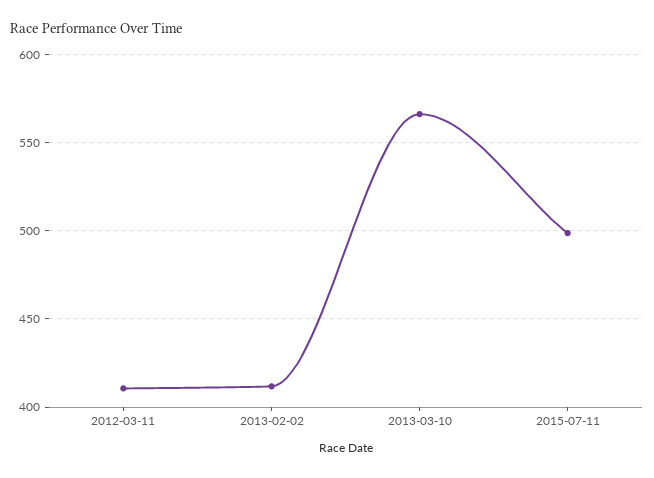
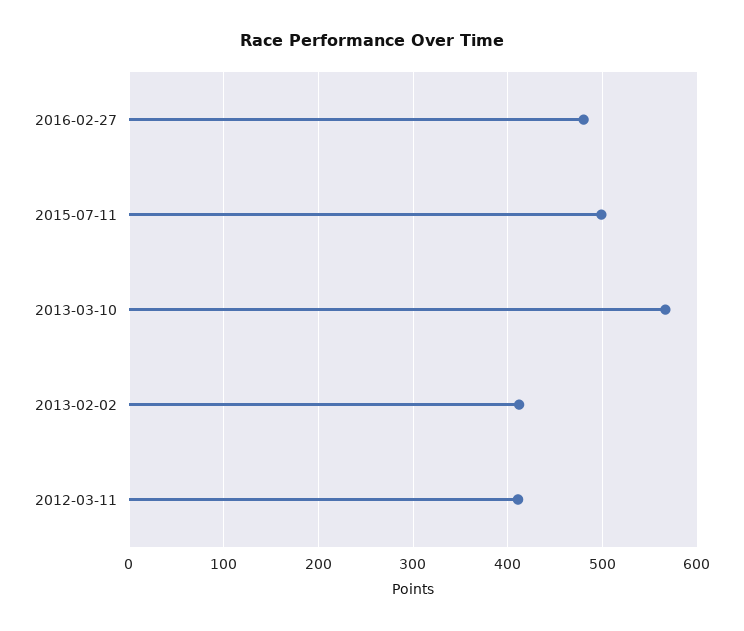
2016-02-27: none -> 480

